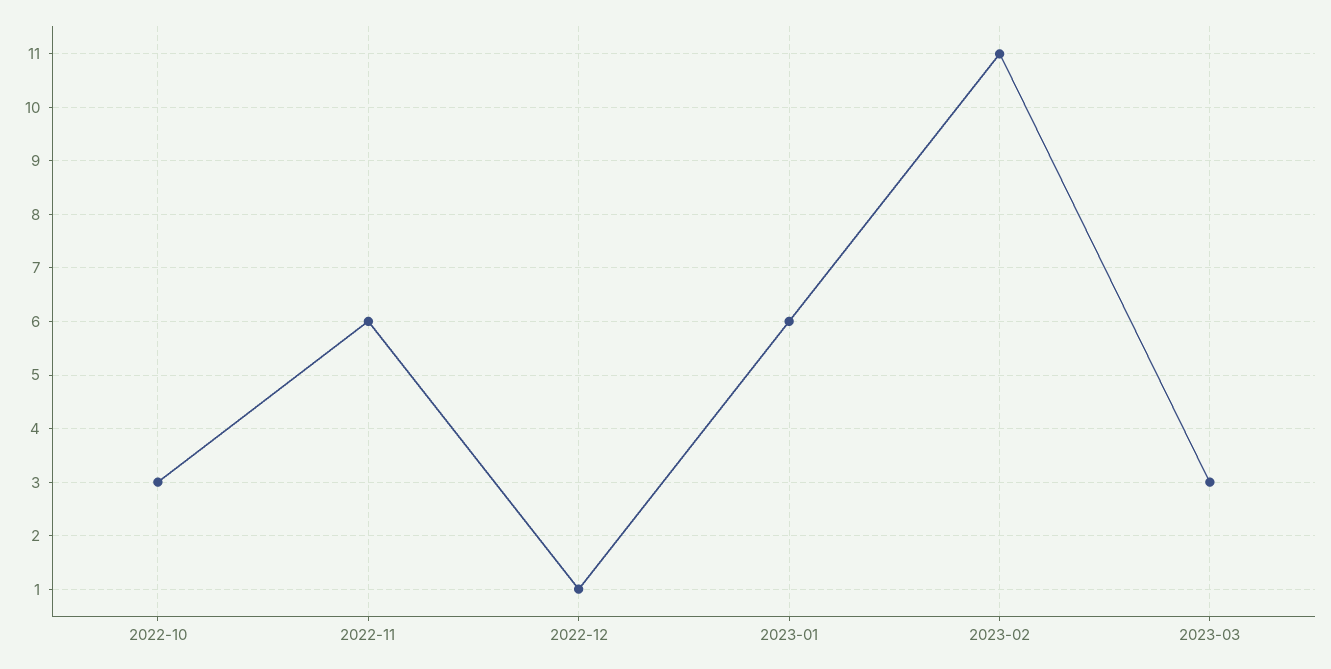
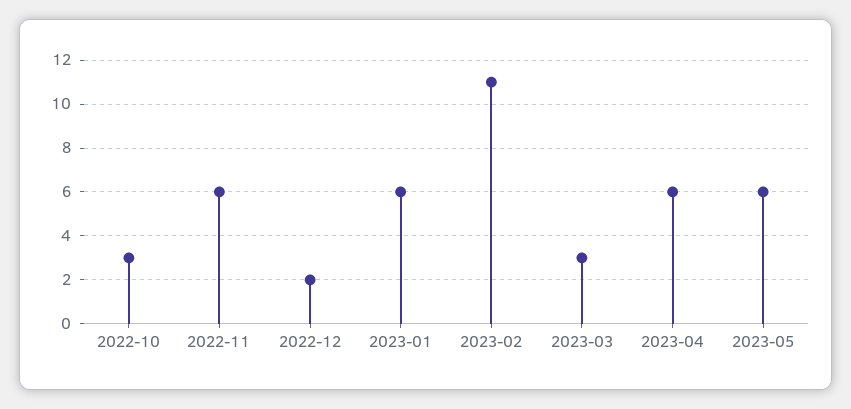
2022-12: 1 -> 2
2023-04: none -> 6
2023-05: none -> 6

